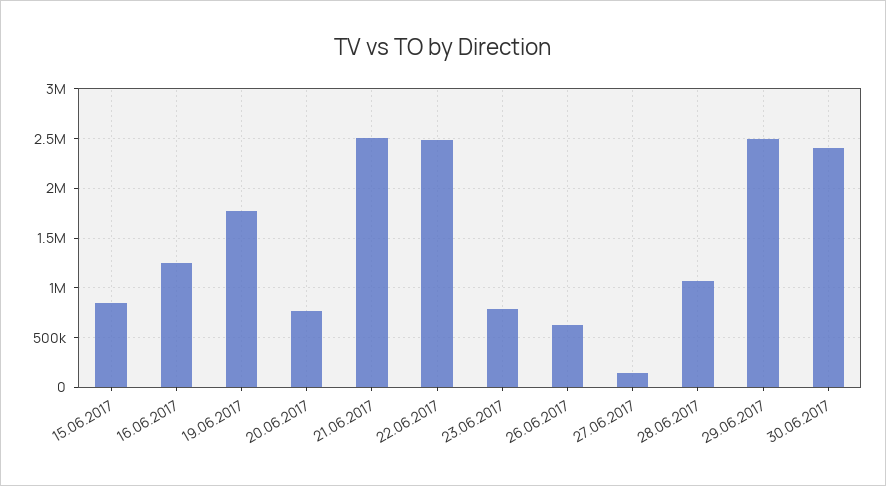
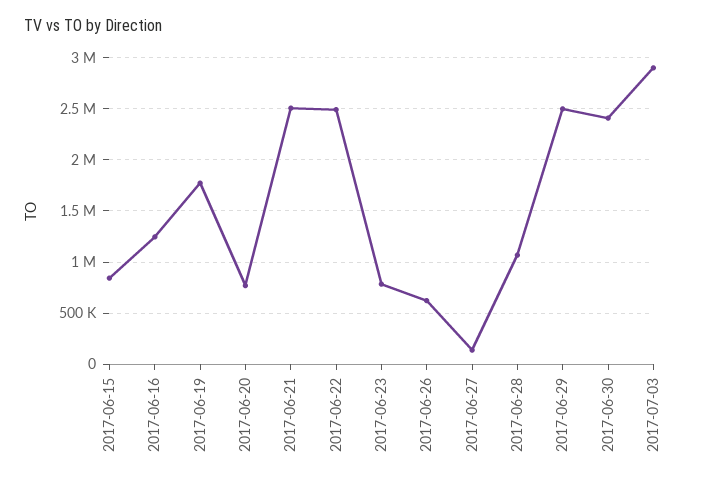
2017-07-03: none -> 2900000

